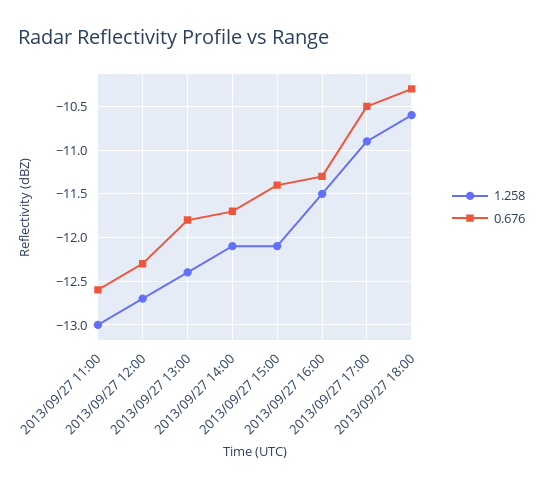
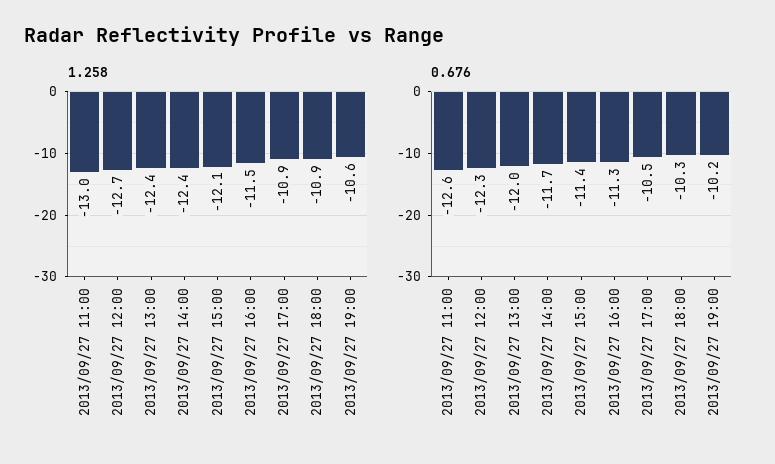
0.676, 2013/09/27 13:00: -11.8 -> -12
1.258, 2013/09/27 14:00: -12.1 -> -12.4
1.258, 2013/09/27 18:00: -10.6 -> -10.9
1.258, 2013/09/27 19:00: none -> -10.6
0.676, 2013/09/27 19:00: none -> -10.2

